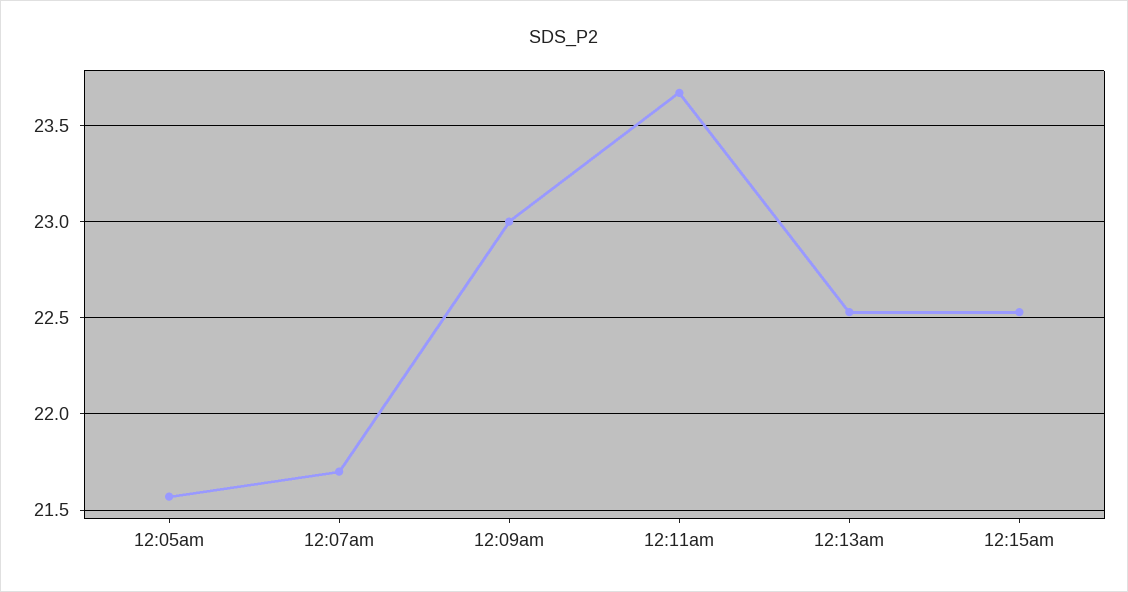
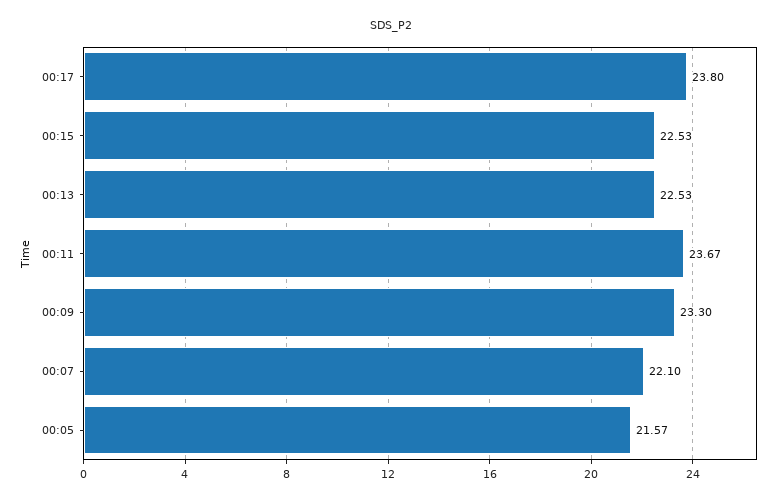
12:07am: 21.7 -> 22.1
12:09am: 23 -> 23.3
00:17: none -> 23.8

